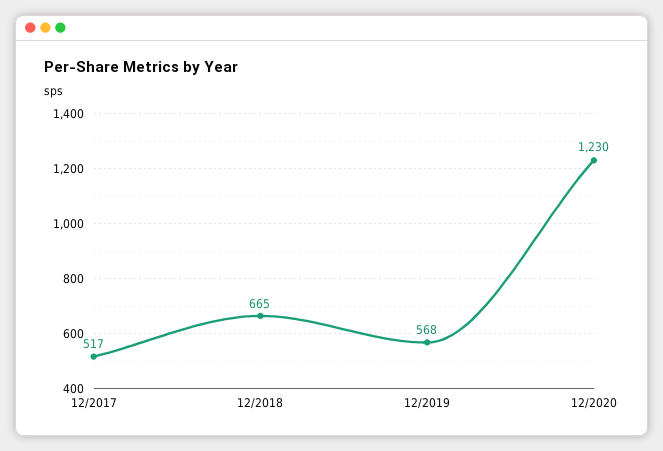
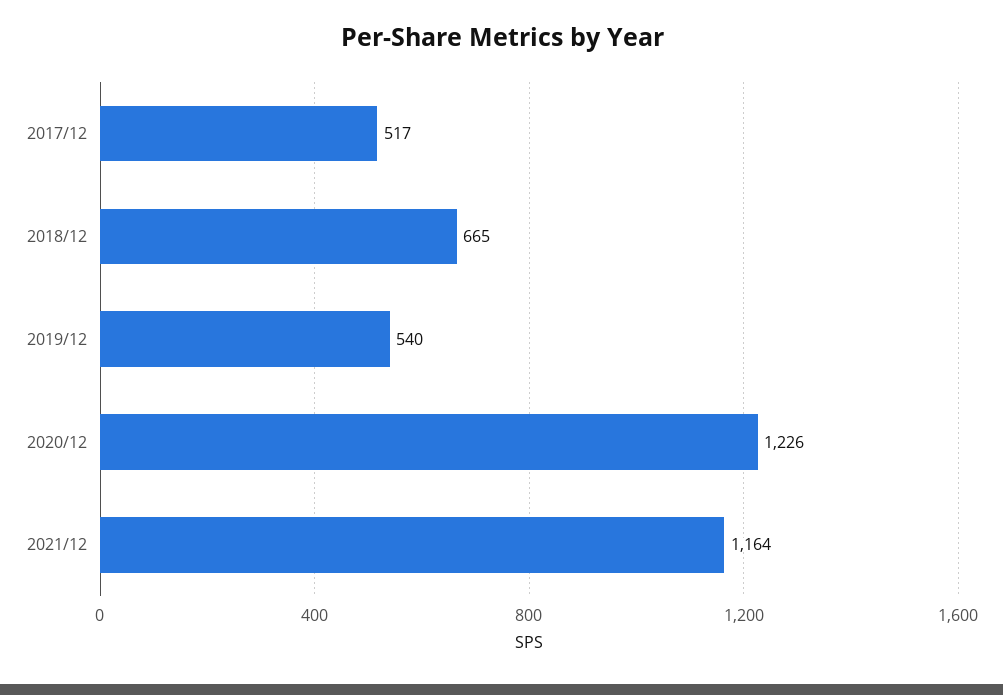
12/2019: 568 -> 540
12/2020: 1230 -> 1226
2021/12: none -> 1164

